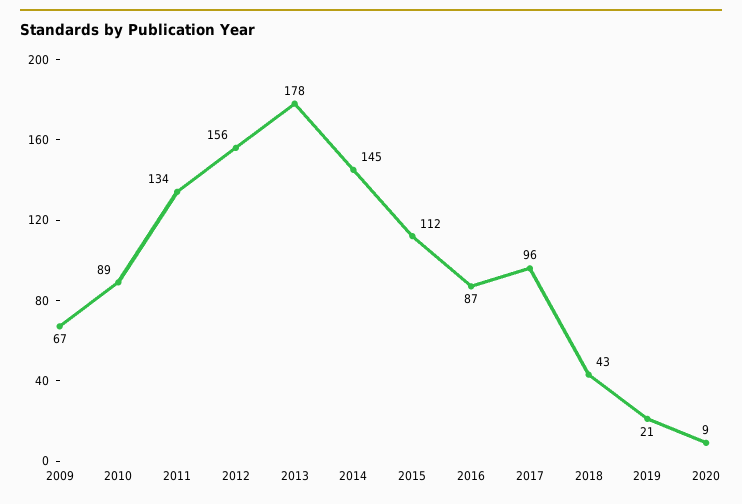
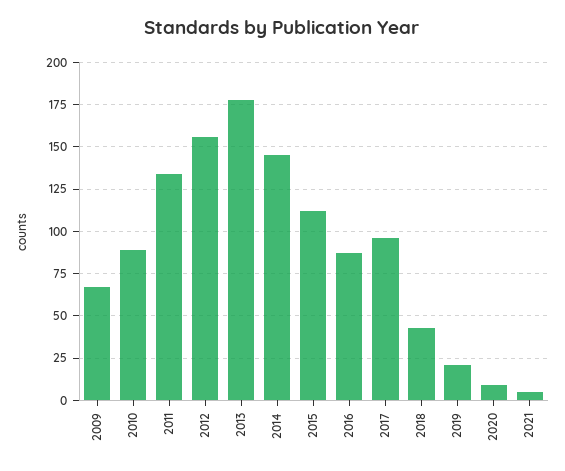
2021: none -> 5

